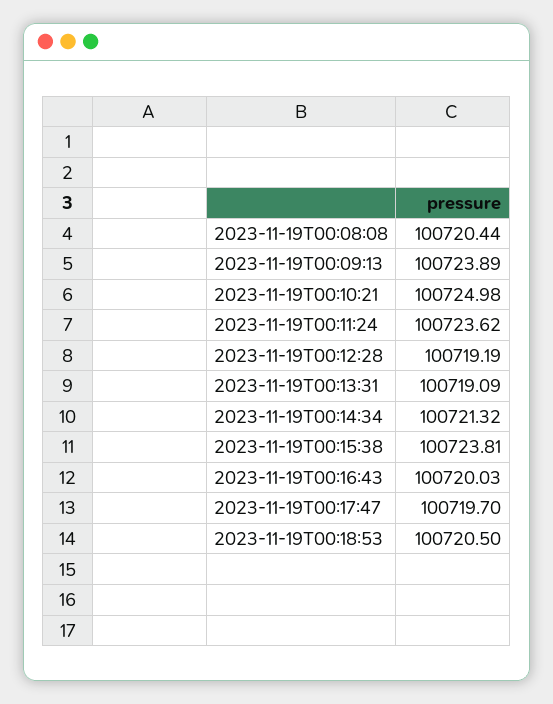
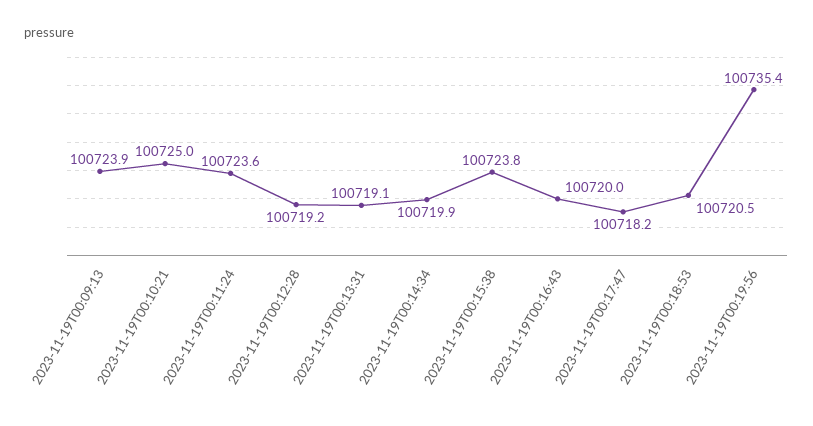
2023-11-19T00:08:08: 100720.44 -> none
2023-11-19T00:14:34: 100721.32 -> 100719.9
2023-11-19T00:17:47: 100719.7 -> 100718.2
2023-11-19T00:19:56: none -> 100735.4

